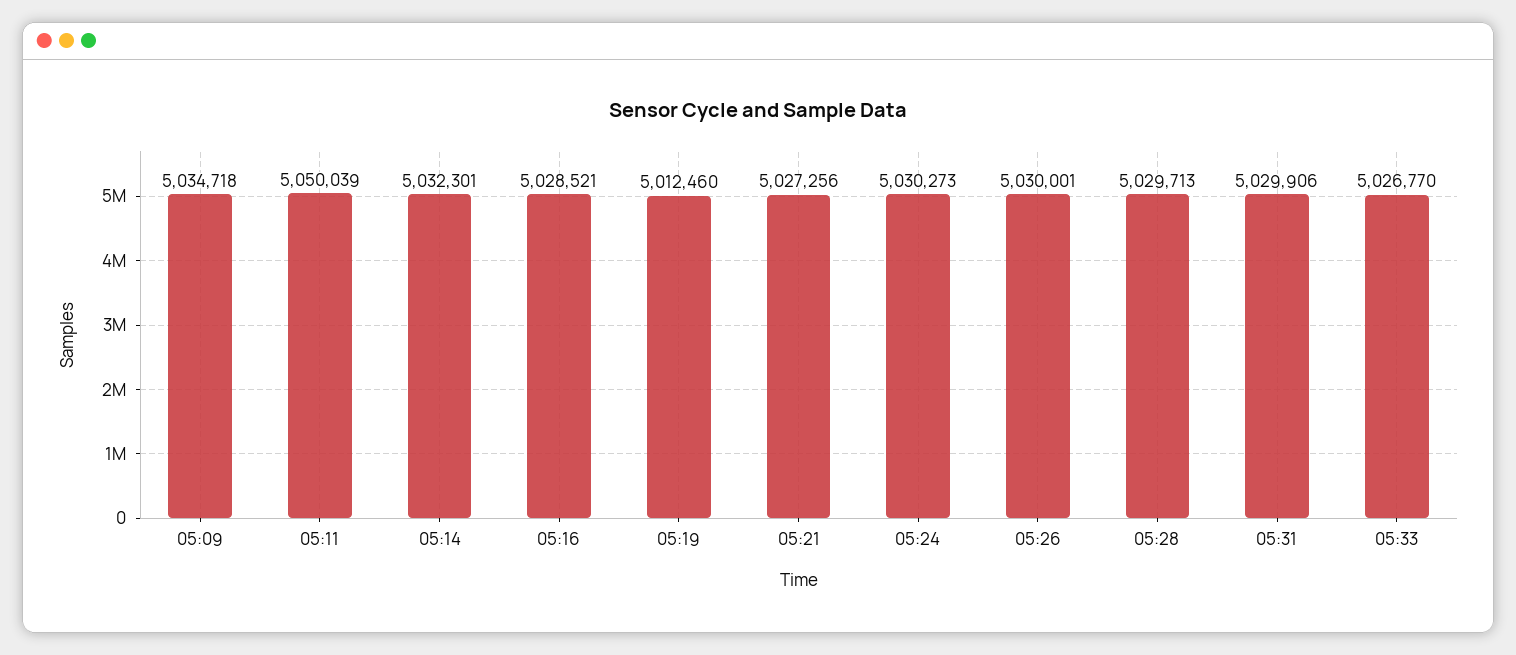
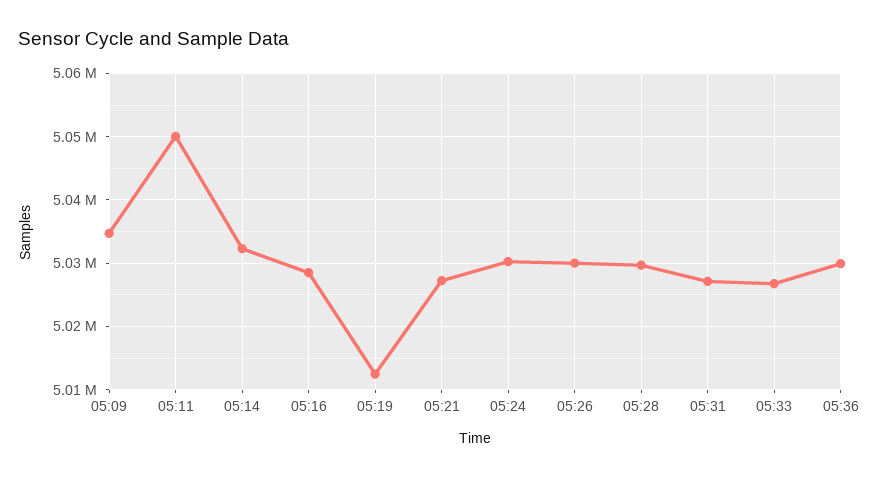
05:31: 5029906 -> 5027000
05:36: none -> 5030000

